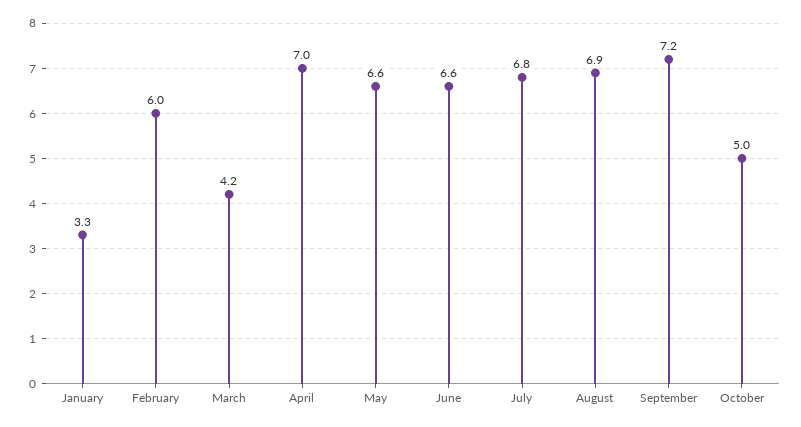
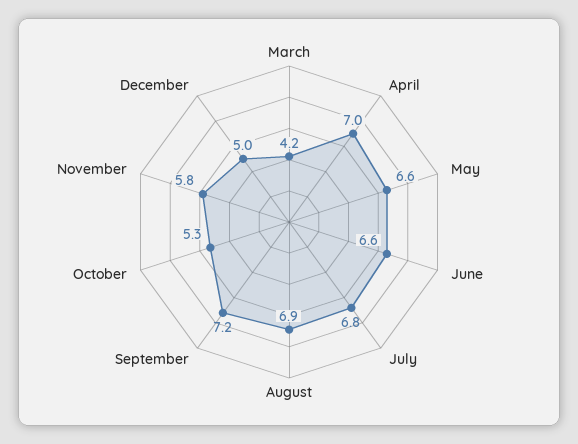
January: 3.3 -> none
February: 6 -> none
October: 5 -> 5.3
November: none -> 5.8
December: none -> 5

